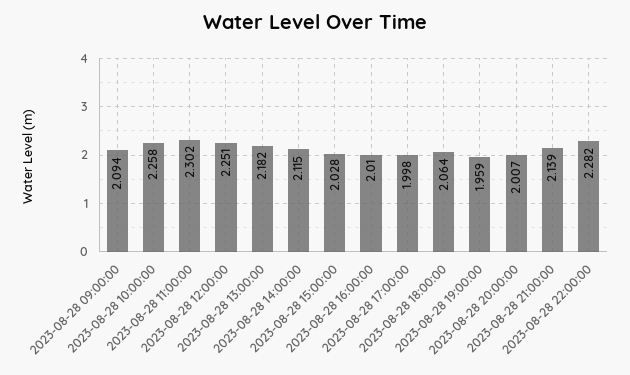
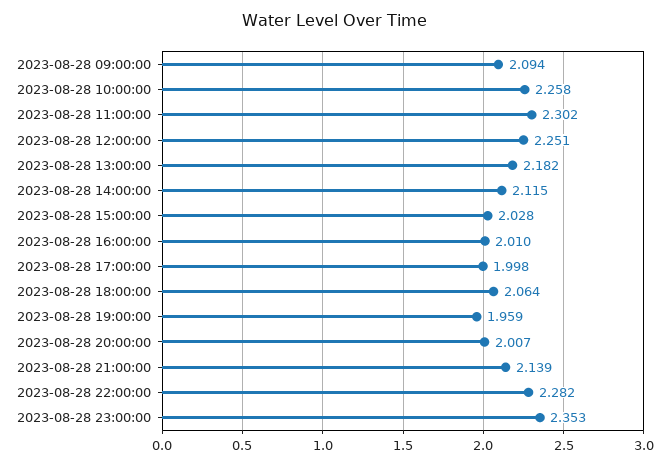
2023-08-28 23:00:00: none -> 2.353

